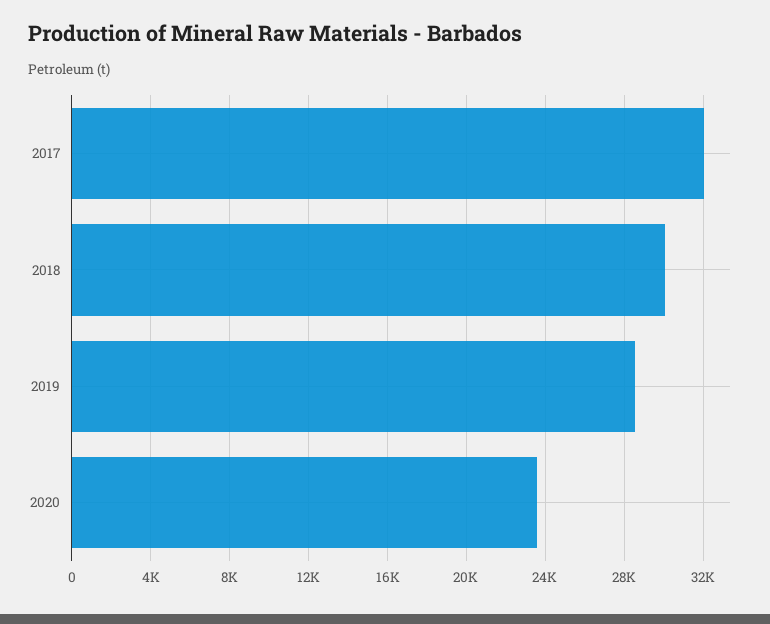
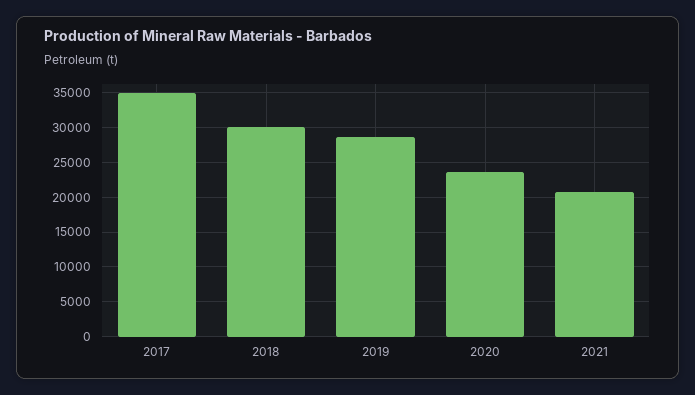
2017: 32000 -> 35000
2021: none -> 21000

